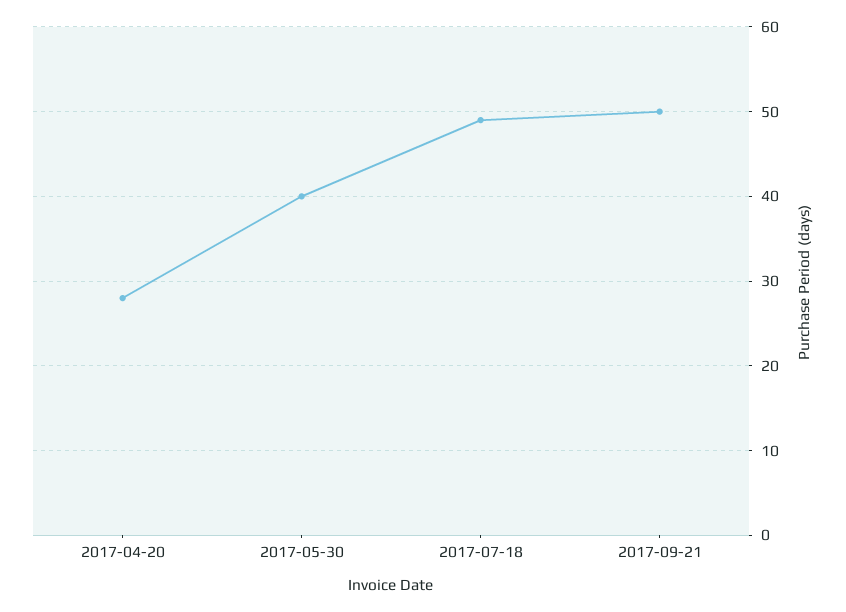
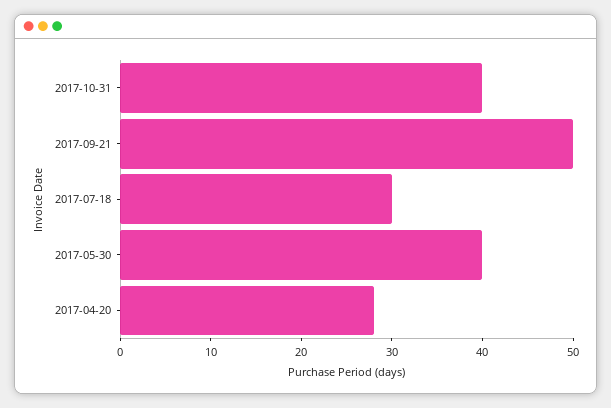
2017-07-18: 49 -> 30
2017-10-31: none -> 40

